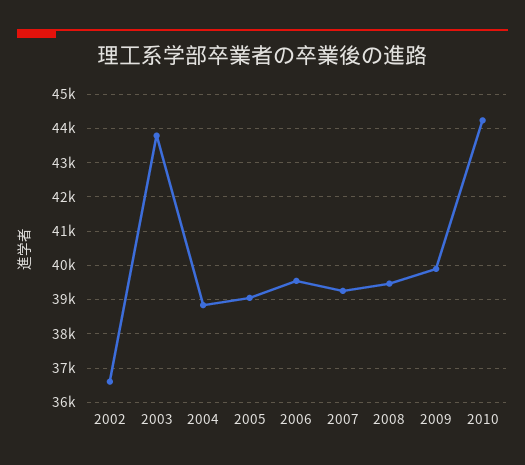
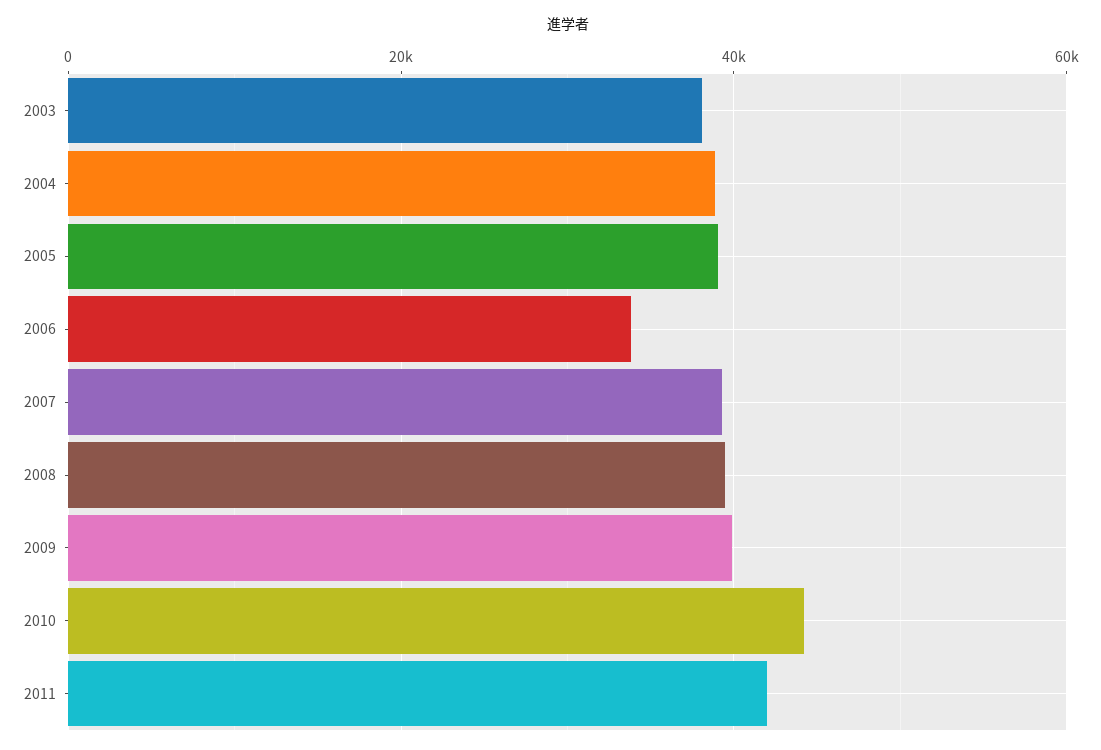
2002: 36600 -> none
2003: 43800 -> 38000
2006: 39600 -> 34000
2011: none -> 42000

